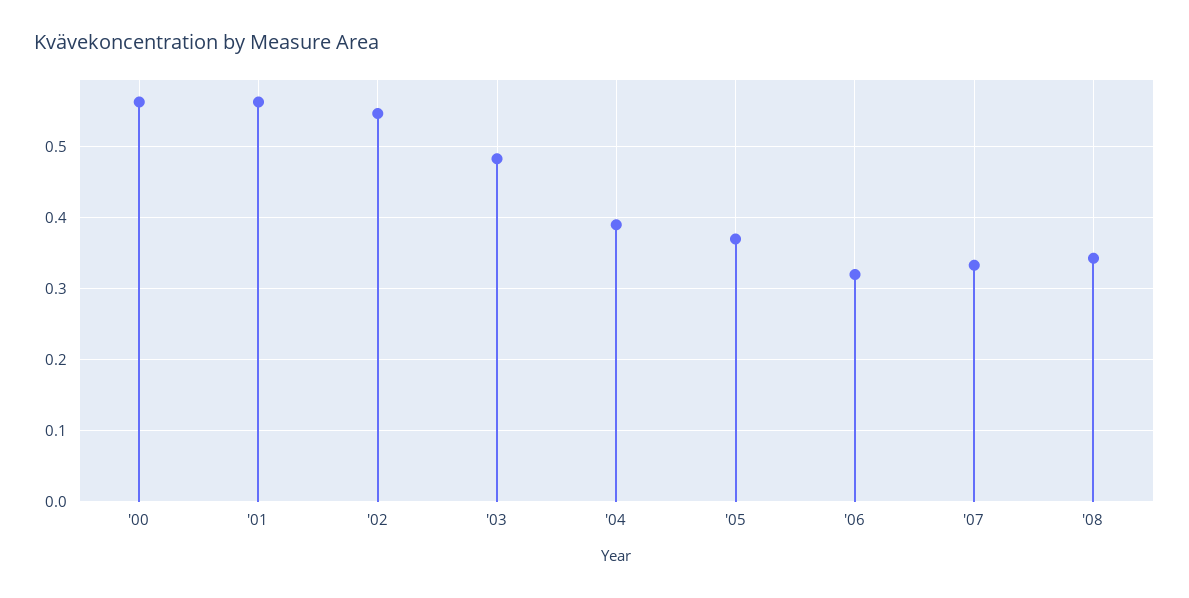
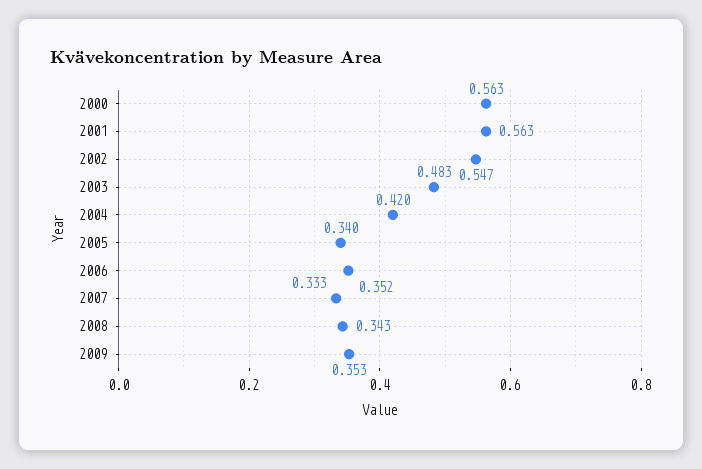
'04: 0.39 -> 0.42
'05: 0.37 -> 0.34
'06: 0.32 -> 0.352
2009: none -> 0.353

